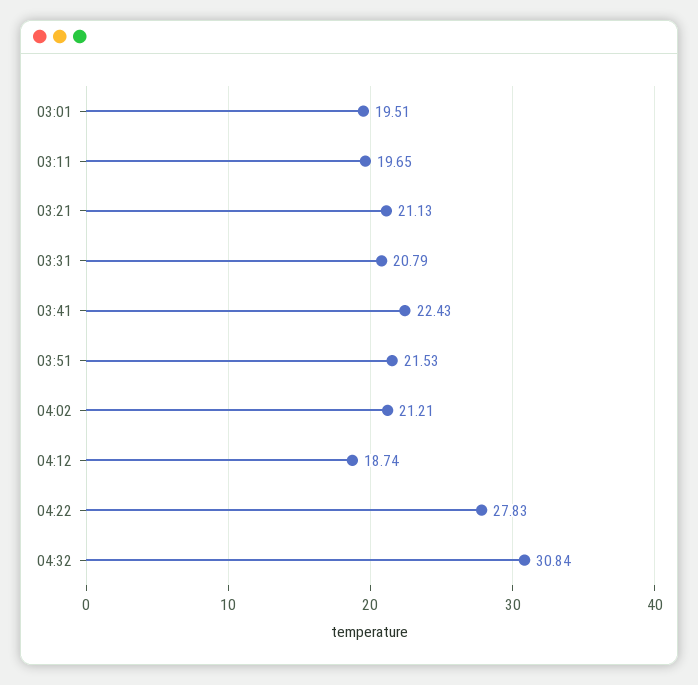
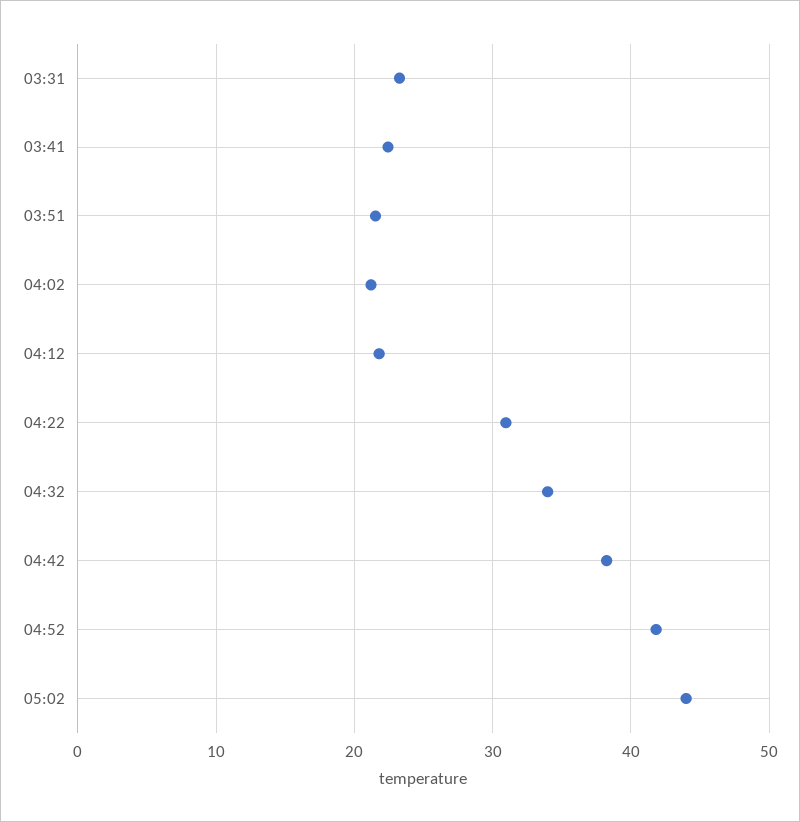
03:01: 19.51 -> none
03:11: 19.65 -> none
03:21: 21.13 -> none
03:31: 20.79 -> 23
04:12: 18.74 -> 22
04:22: 27.83 -> 31
04:32: 30.84 -> 34
04:42: none -> 38
04:52: none -> 42
05:02: none -> 44

